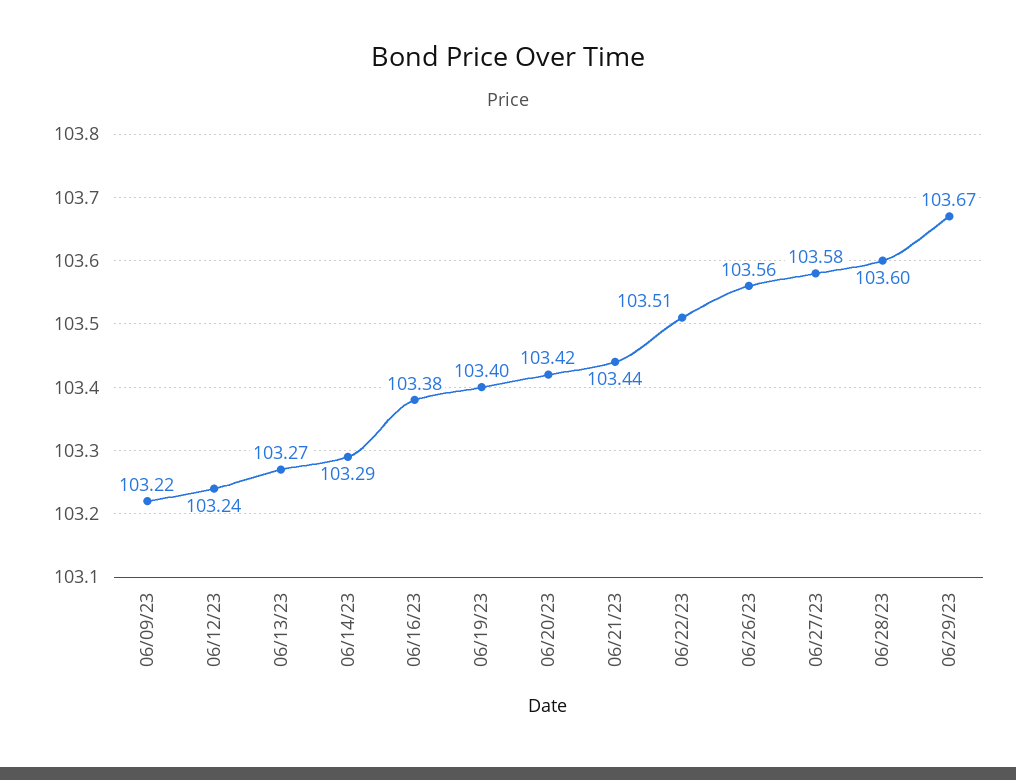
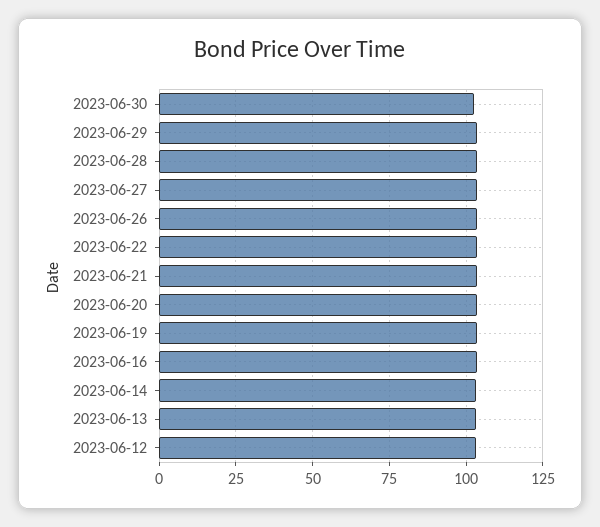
06/09/23: 103.22 -> none
2023-06-30: none -> 102.5

